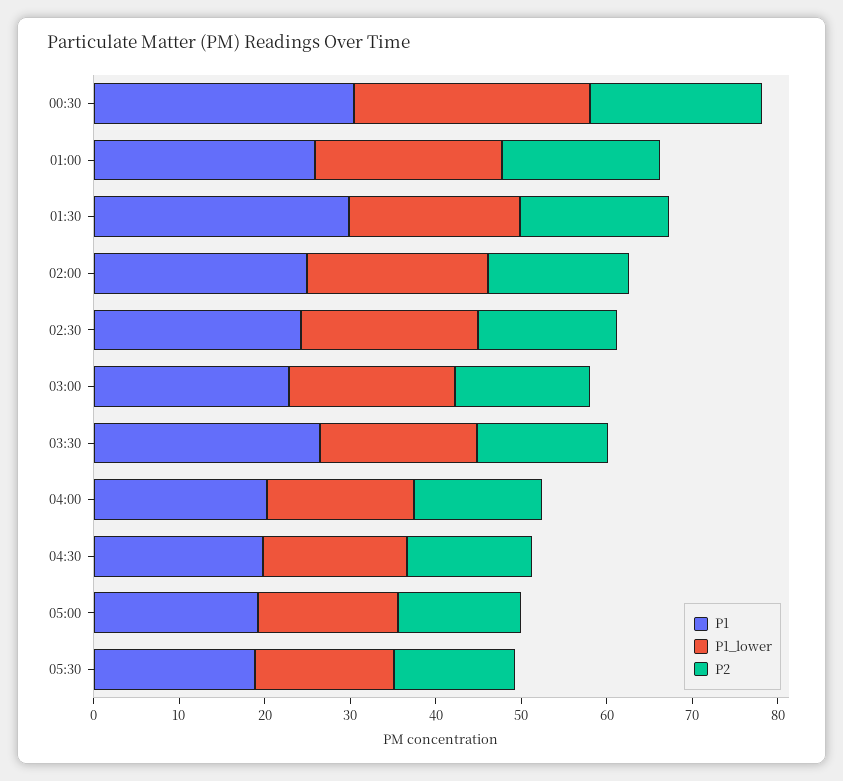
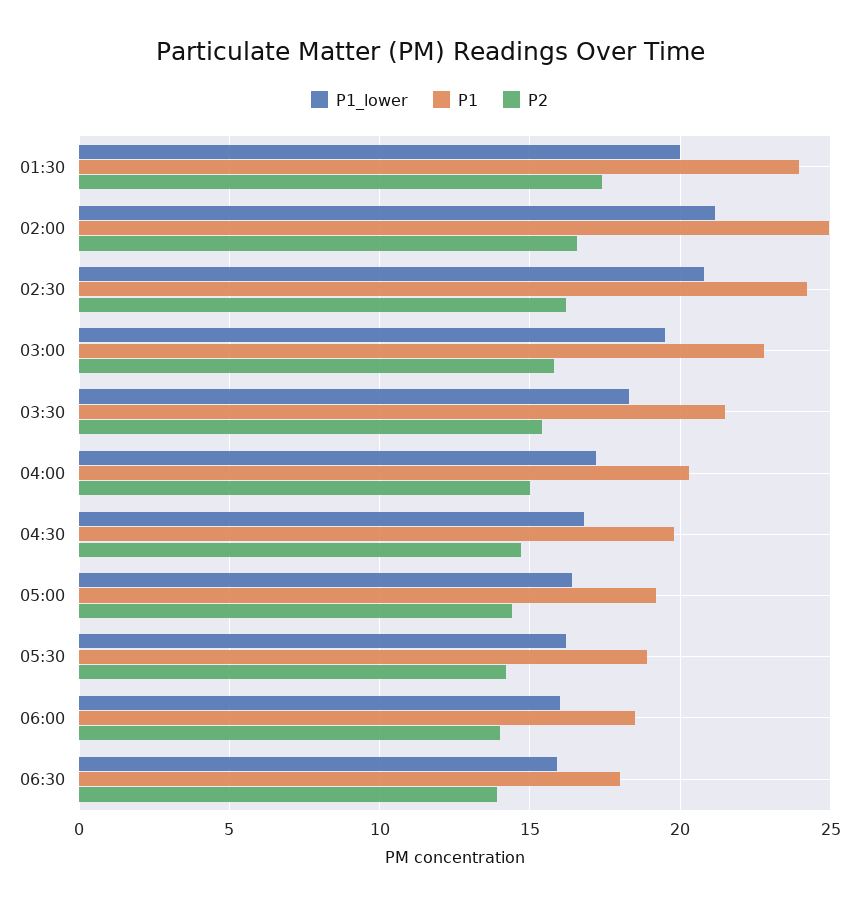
P1, 00:30: 30 -> none
P1_lower, 00:30: 28 -> none
P2, 00:30: 20 -> none
P1, 01:00: 26 -> none
P1_lower, 01:00: 22 -> none
P2, 01:00: 18 -> none
P1, 01:30: 30 -> 24
P1, 03:30: 26 -> 21.5
P1_lower, 06:00: none -> 16
P1, 06:00: none -> 18.5
P2, 06:00: none -> 14
P1_lower, 06:30: none -> 16
P1, 06:30: none -> 18
P2, 06:30: none -> 14

